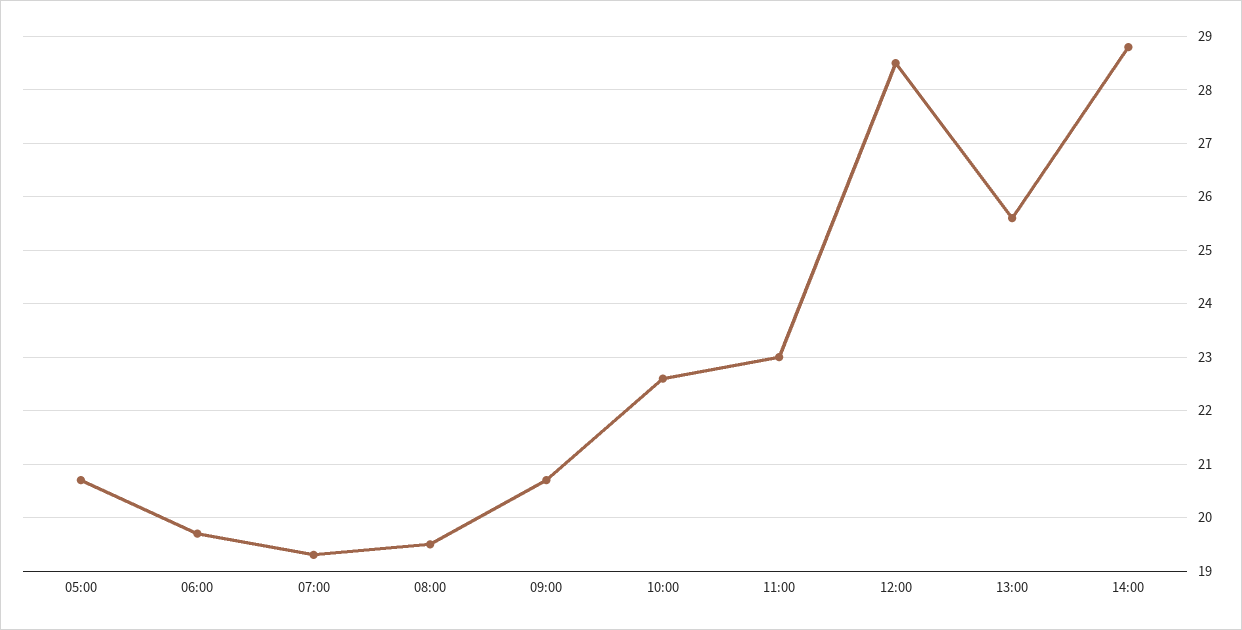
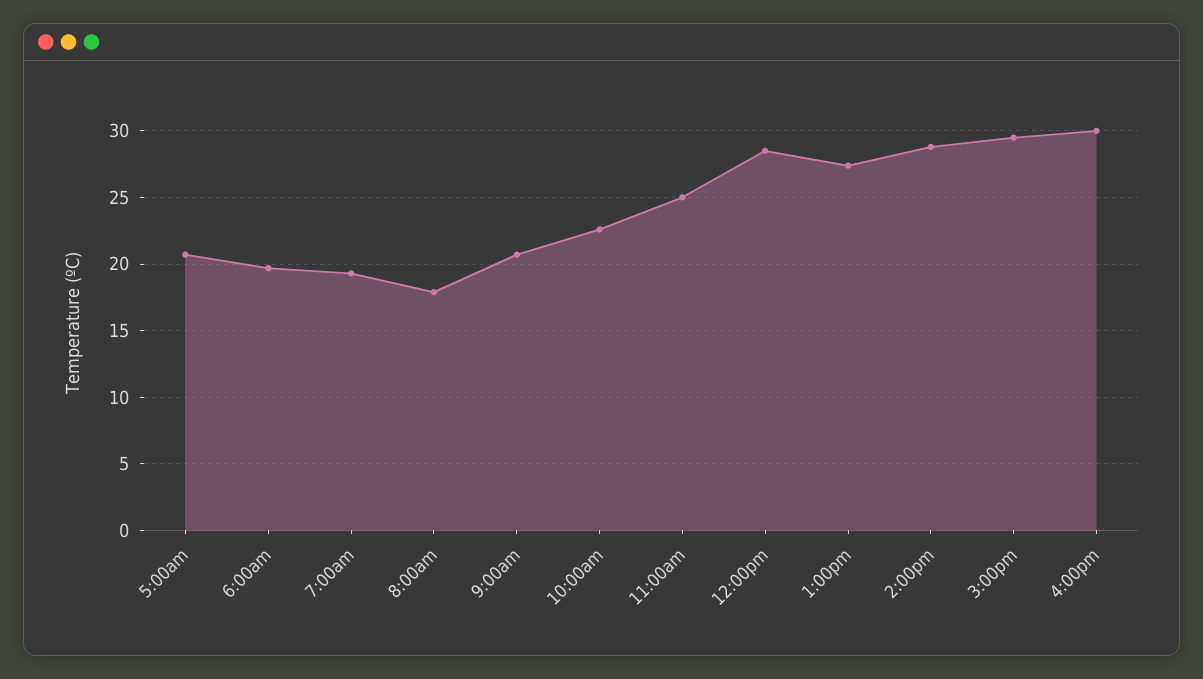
08:00: 19.5 -> 18
11:00: 23 -> 25
13:00: 25.5 -> 27.5
3:00pm: none -> 29.5
4:00pm: none -> 30

